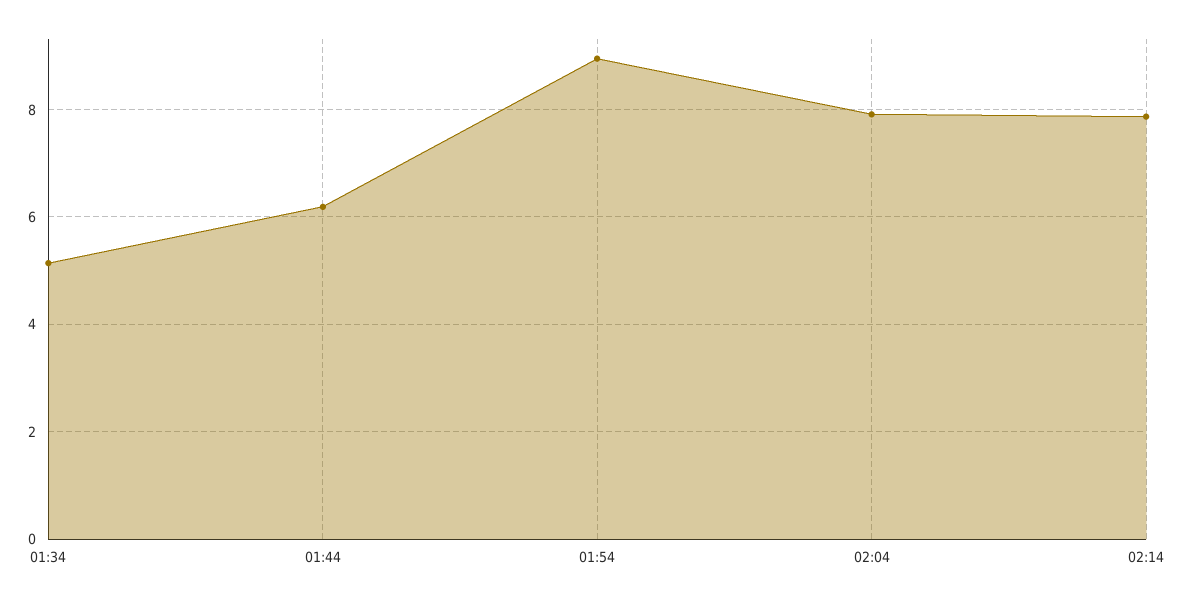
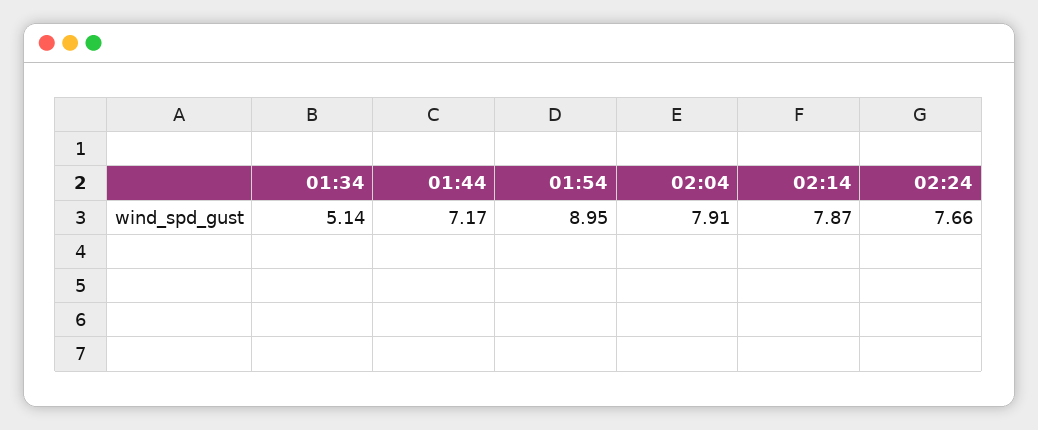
01:44: 6.2 -> 7.17
02:24: none -> 7.66

